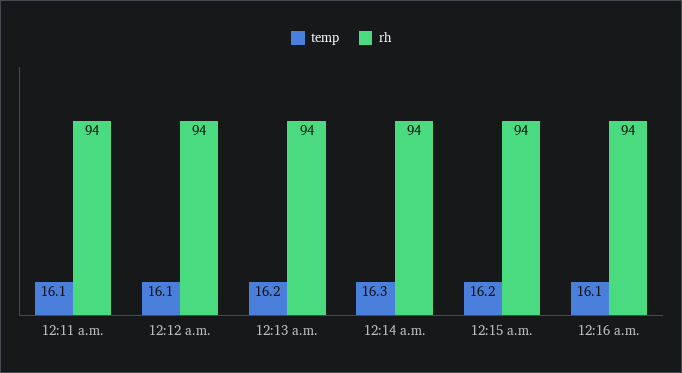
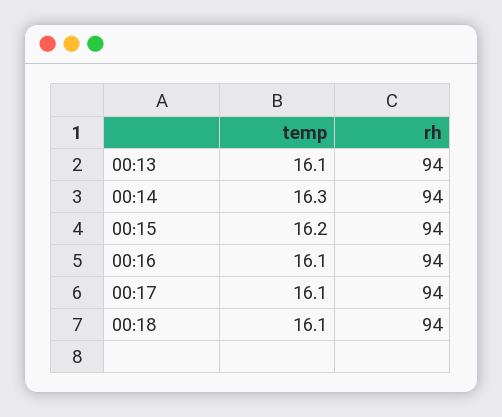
temp, 12:11 a.m.: 16.1 -> none
rh, 12:11 a.m.: 94 -> none
temp, 12:12 a.m.: 16.1 -> none
rh, 12:12 a.m.: 94 -> none
temp, 12:13 a.m.: 16.2 -> 16.1
temp, 00:17: none -> 16.1
rh, 00:17: none -> 94
temp, 00:18: none -> 16.1
rh, 00:18: none -> 94

